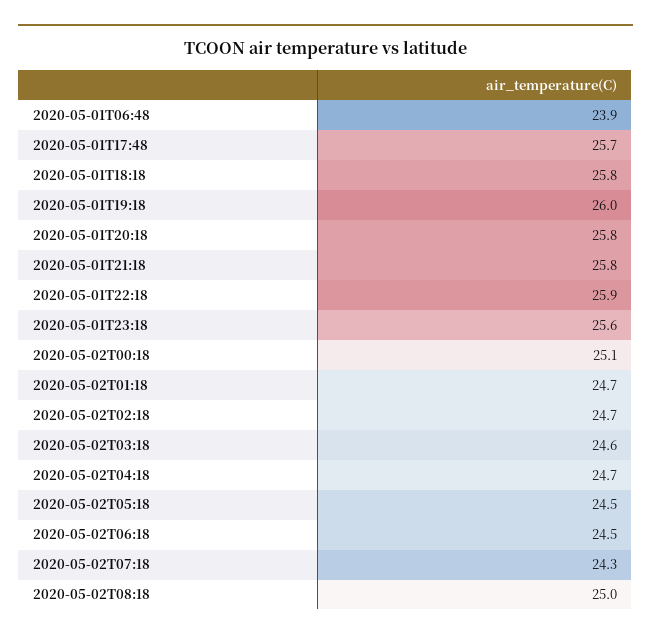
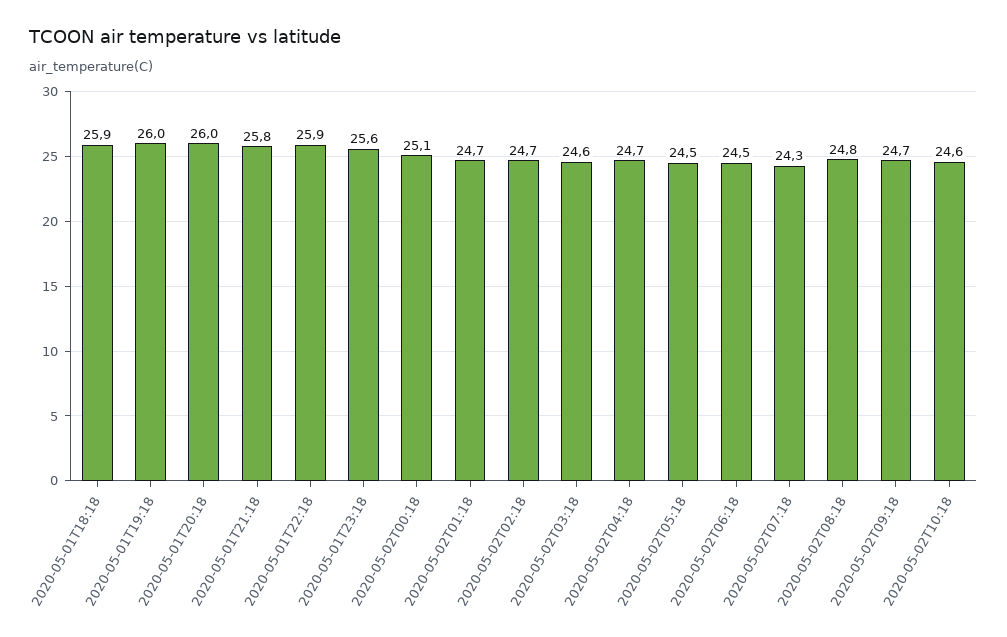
2020-05-01T06:48: 23.9 -> none
2020-05-01T17:48: 25.7 -> none
2020-05-01T18:18: 25.8 -> 25.9
2020-05-01T20:18: 25.8 -> 26
2020-05-02T08:18: 25 -> 24.8
2020-05-02T09:18: none -> 24.7
2020-05-02T10:18: none -> 24.6

